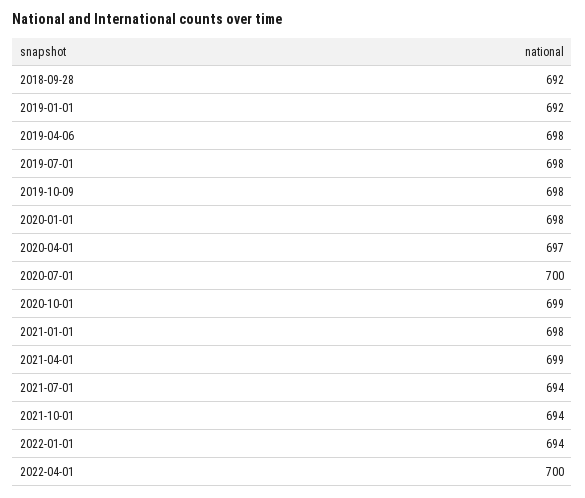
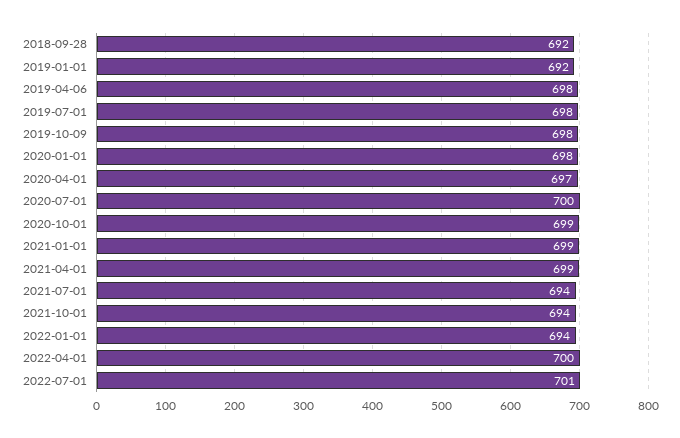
2021-01-01: 698 -> 699
2022-07-01: none -> 701

